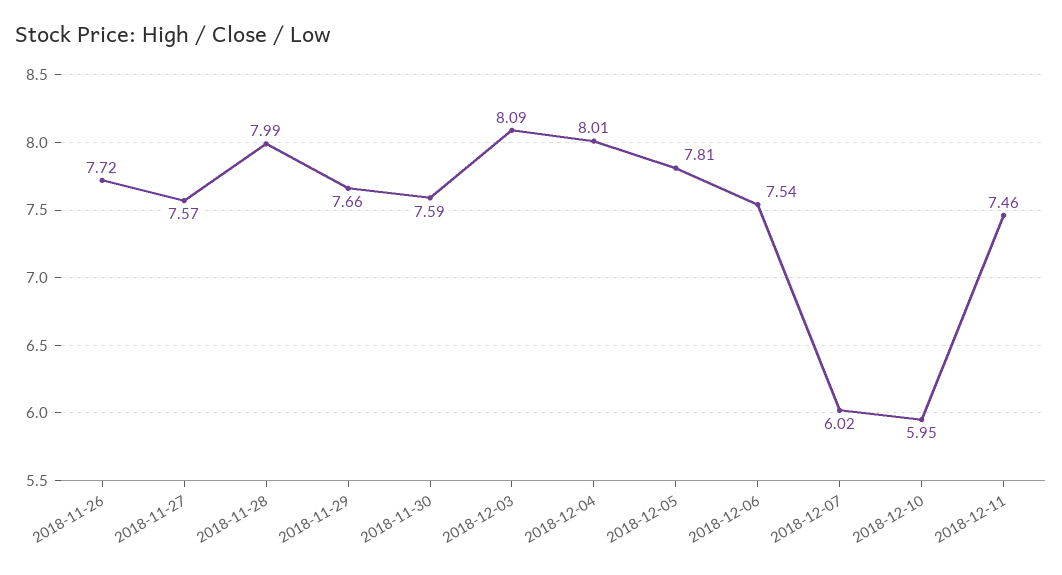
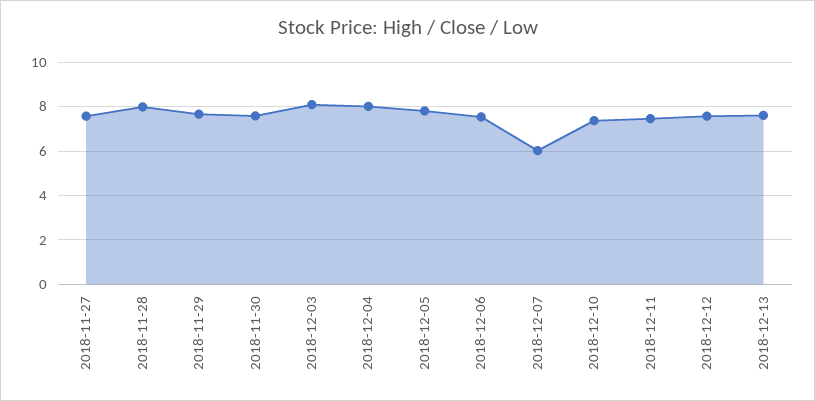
2018-11-26: 7.72 -> none
2018-12-10: 5.95 -> 7.5
2018-12-12: none -> 7.5
2018-12-13: none -> 7.5

